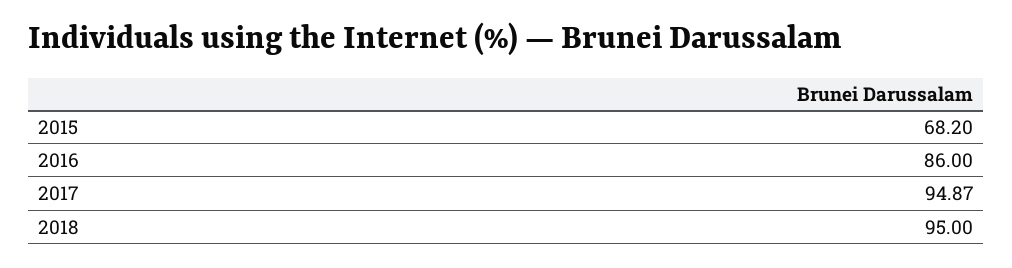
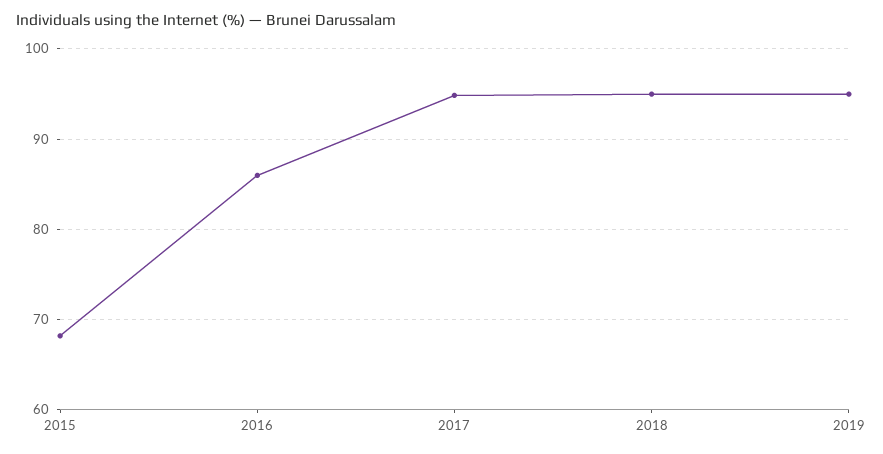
2019: none -> 95

